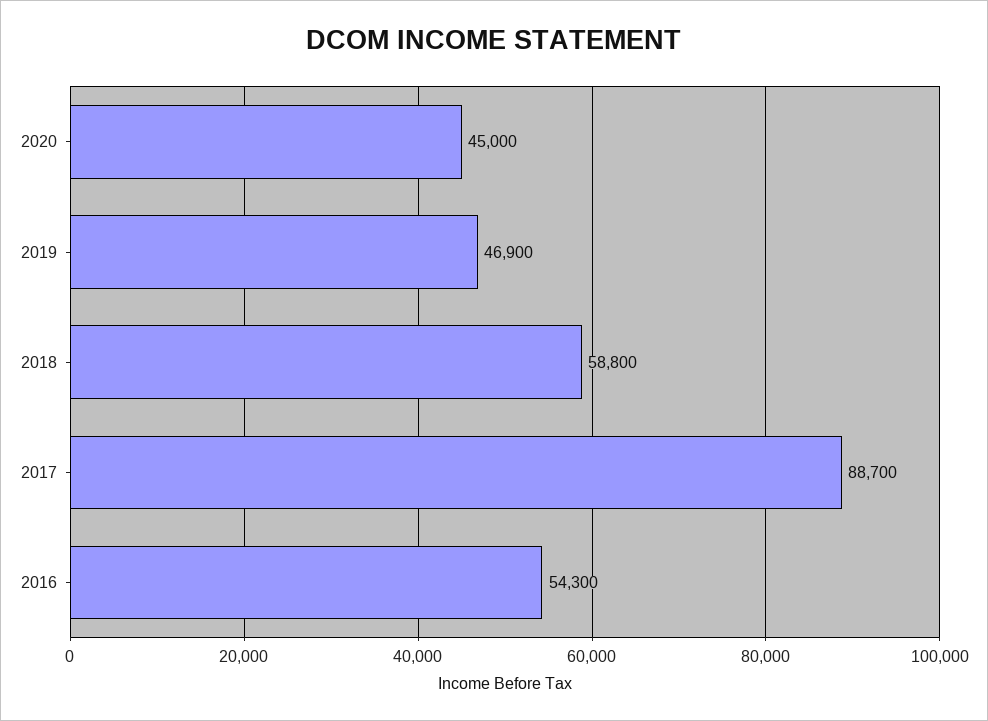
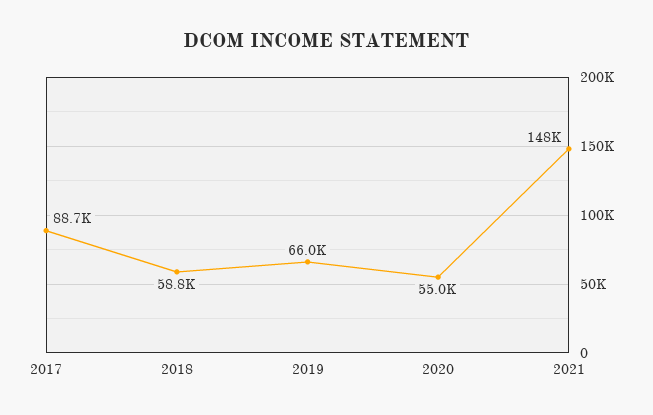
2020: 45000 -> 55000
2019: 46900 -> 66000
2016: 54300 -> none
2021: none -> 148000

